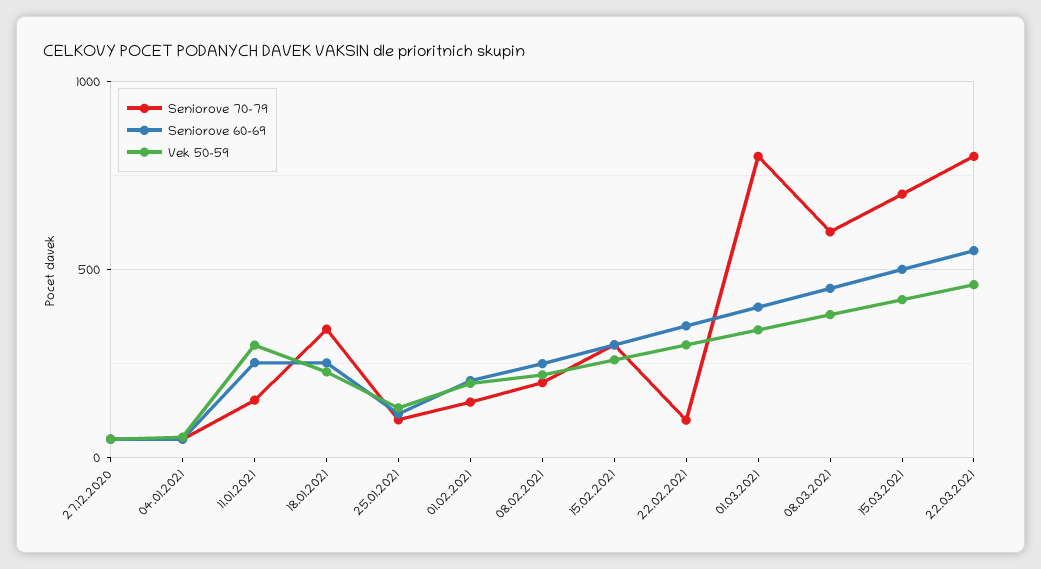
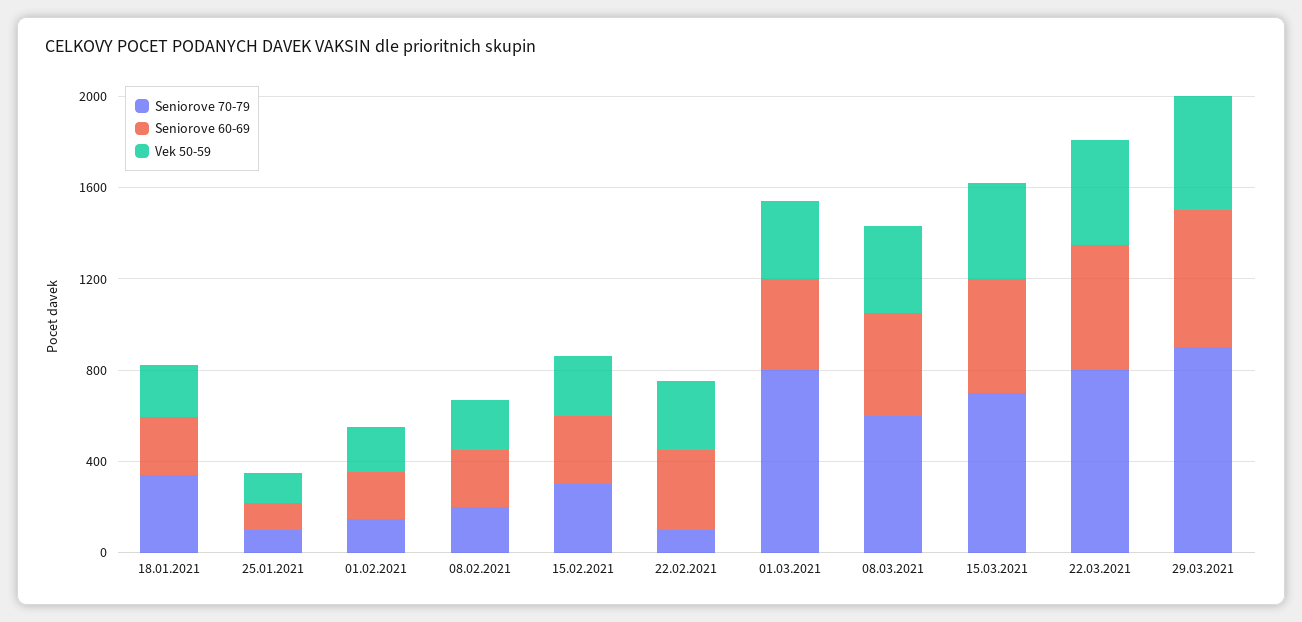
Seniorove 70-79, 27.12.2020: 50 -> none
Seniorove 60-69, 27.12.2020: 50 -> none
Vek 50-59, 27.12.2020: 50 -> none
Seniorove 70-79, 04.01.2021: 50 -> none
Seniorove 60-69, 04.01.2021: 50 -> none
Vek 50-59, 04.01.2021: 50 -> none
Seniorove 70-79, 11.01.2021: 150 -> none
Seniorove 60-69, 11.01.2021: 250 -> none
Vek 50-59, 11.01.2021: 300 -> none
Seniorove 70-79, 29.03.2021: none -> 900
Seniorove 60-69, 29.03.2021: none -> 600
Vek 50-59, 29.03.2021: none -> 500

